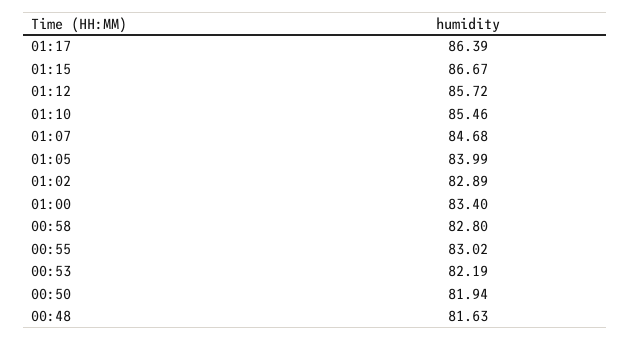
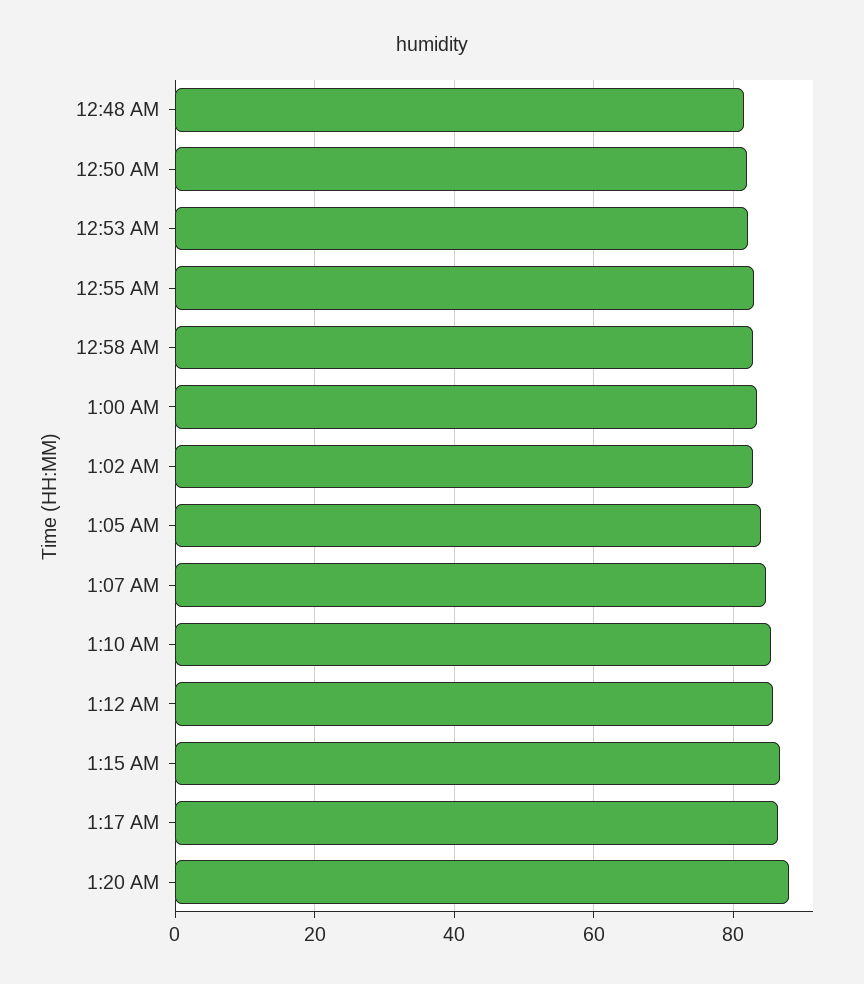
1:20 AM: none -> 88

